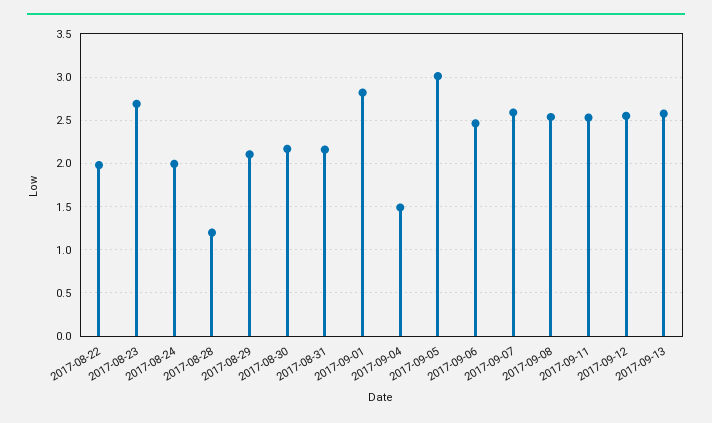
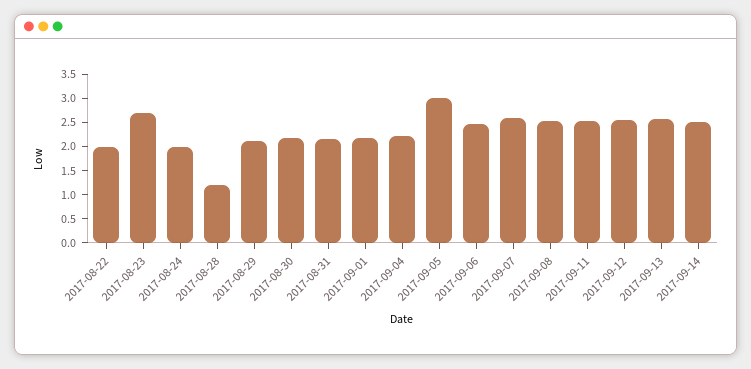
2017-09-01: 2.8 -> 2.25
2017-09-04: 1.5 -> 2.25
2017-09-14: none -> 2.5

